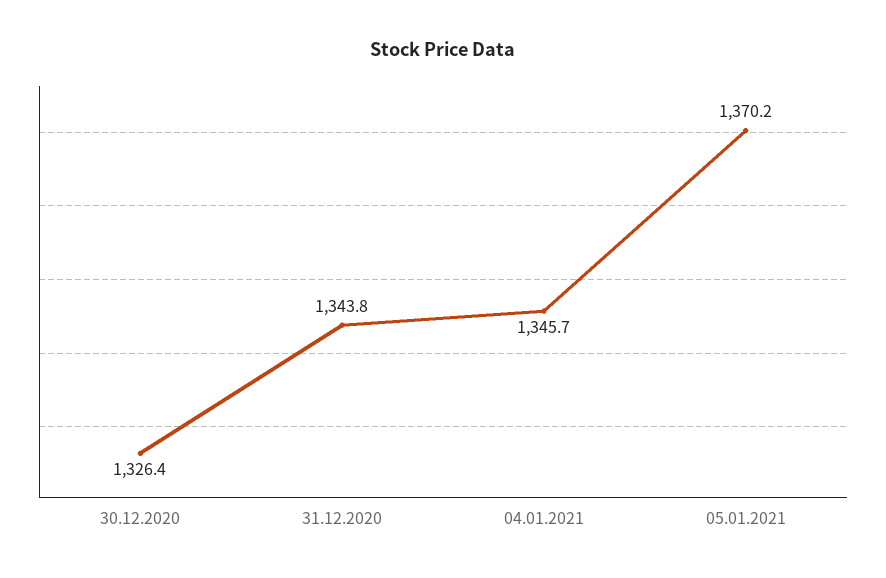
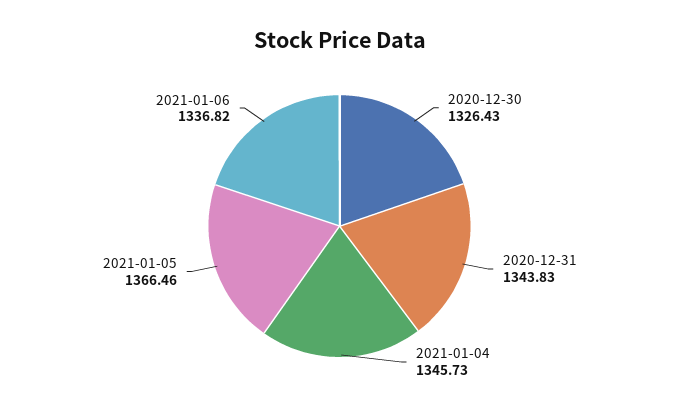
05.01.2021: 1370.2 -> 1366.46
2021-01-06: none -> 1336.82

